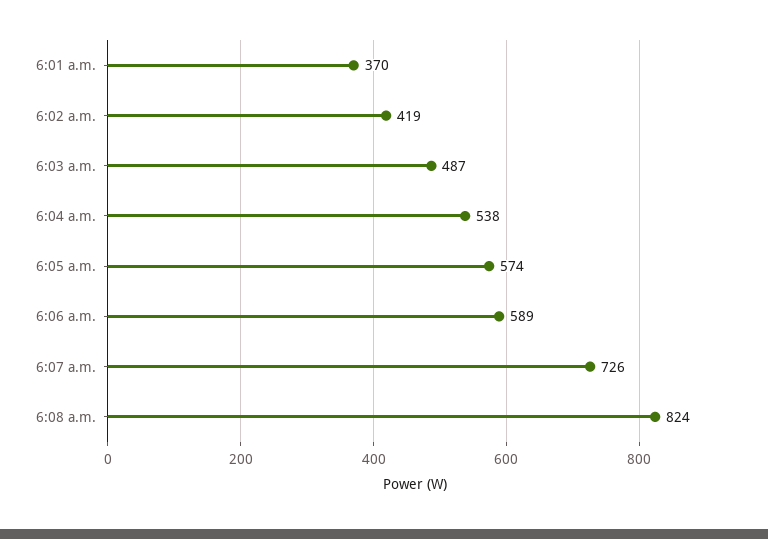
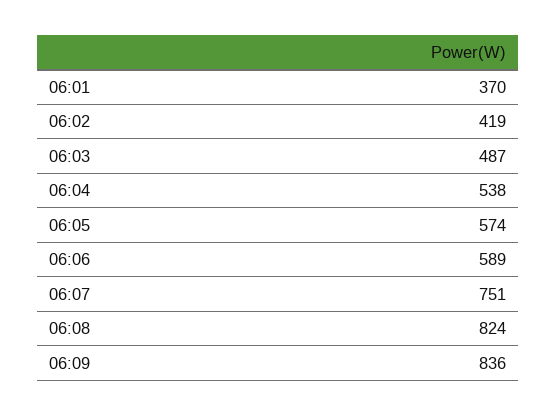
6:07 a.m.: 726 -> 751
06:09: none -> 836

